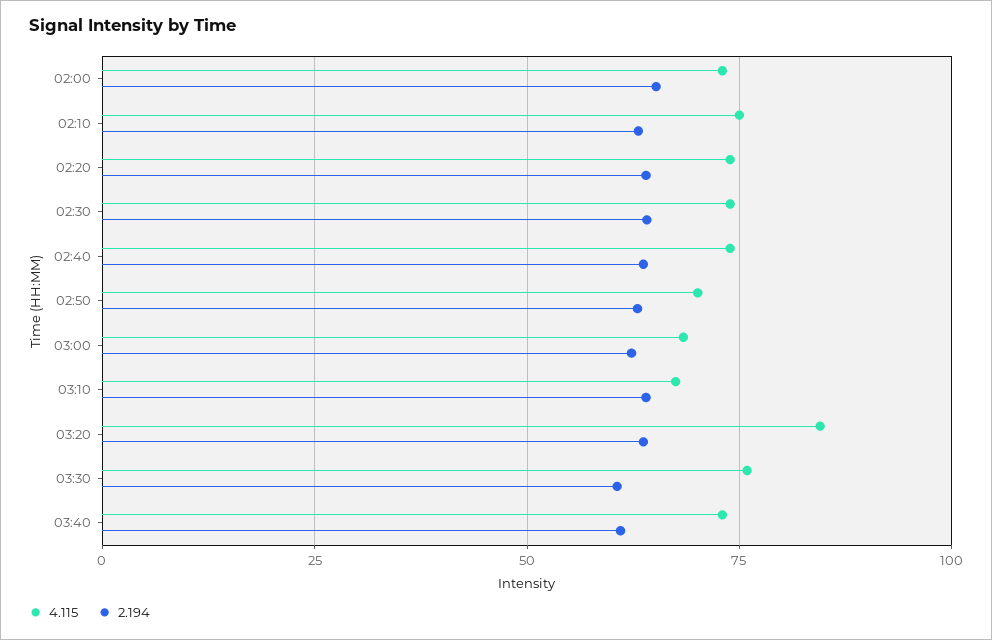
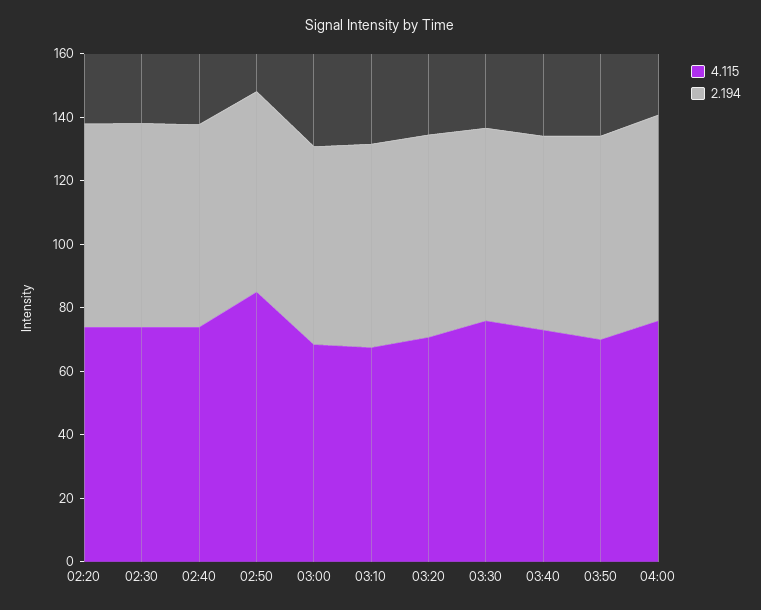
4.115, 02:00: 72.5 -> none
2.194, 02:00: 65 -> none
4.115, 02:10: 75 -> none
2.194, 02:10: 62.5 -> none
4.115, 02:50: 70 -> 85
4.115, 03:20: 85 -> 70
4.115, 03:50: none -> 70
2.194, 03:50: none -> 65
4.115, 04:00: none -> 75
2.194, 04:00: none -> 65

